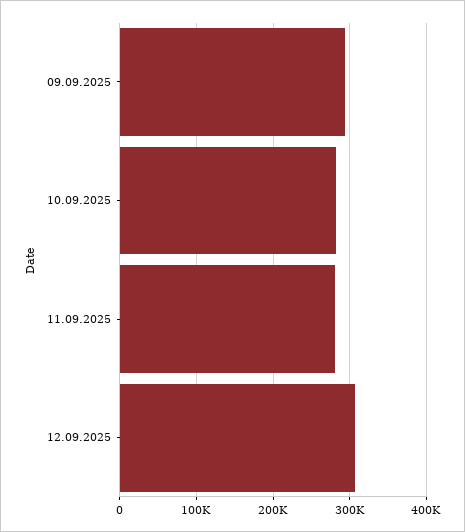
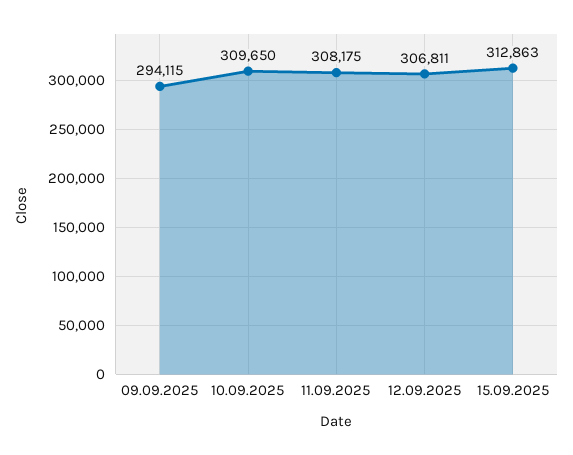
10.09.2025: 280000 -> 309650
11.09.2025: 280000 -> 308175
15.09.2025: none -> 312863

